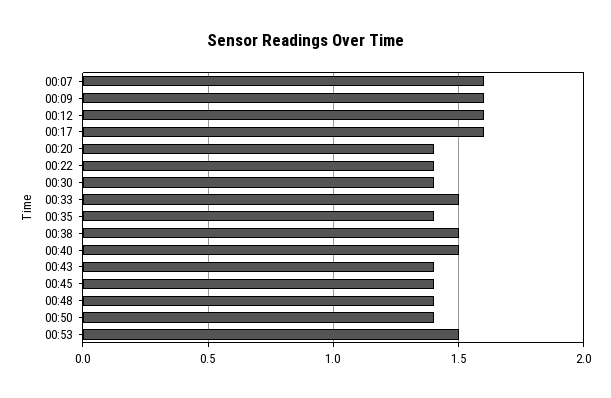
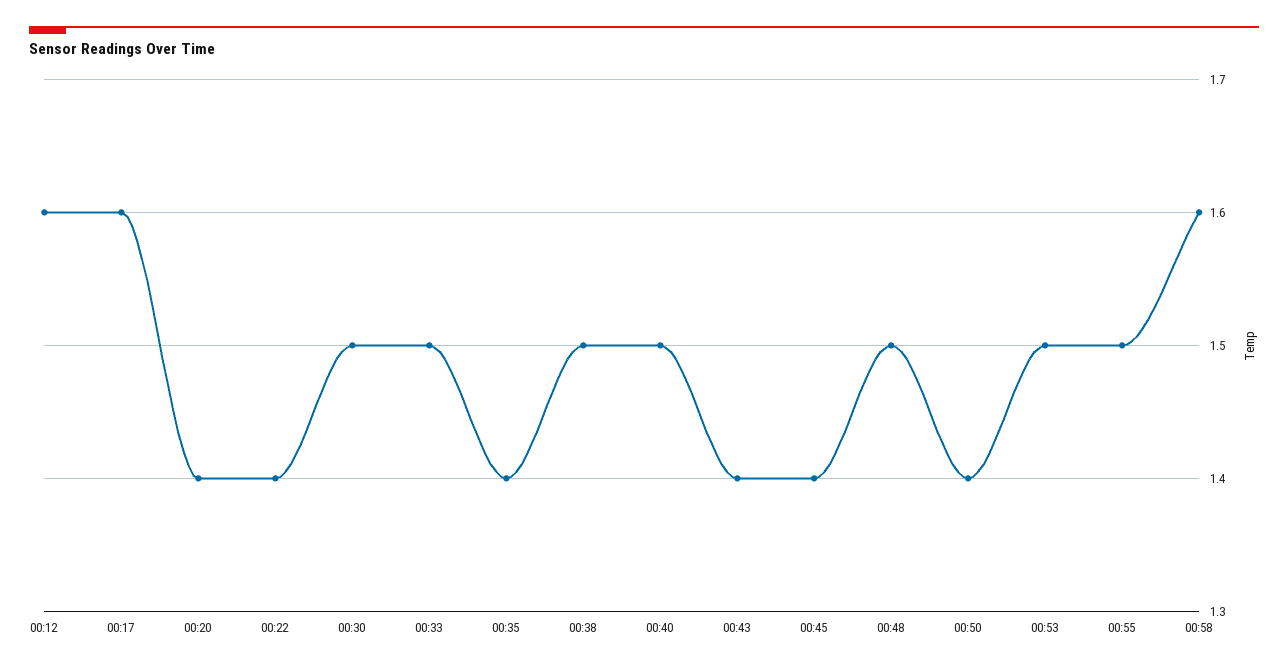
00:07: 1.6 -> none
00:09: 1.6 -> none
00:30: 1.4 -> 1.5
00:48: 1.4 -> 1.5
00:55: none -> 1.5
00:58: none -> 1.6

